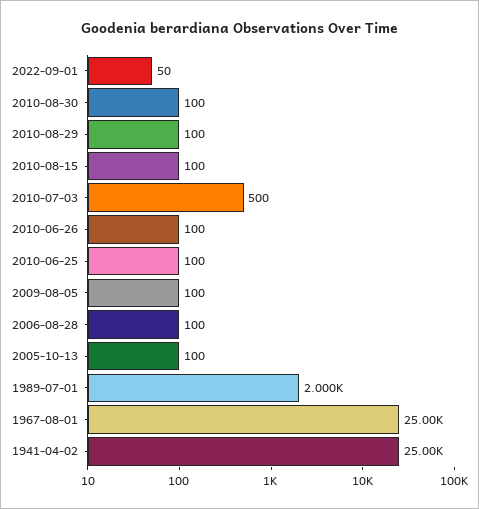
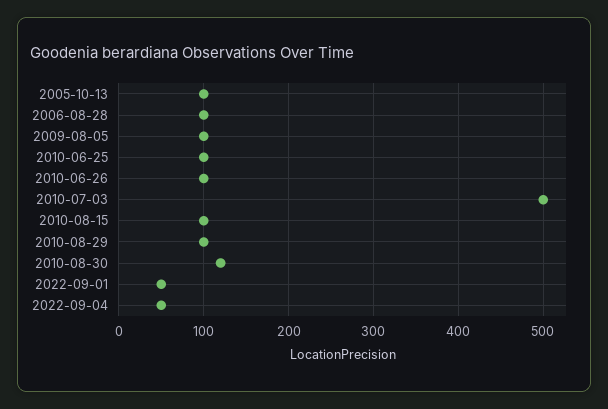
2010-08-30: 100 -> 120
1989-07-01: 2000 -> none
1967-08-01: 25000 -> none
1941-04-02: 25000 -> none
2022-09-04: none -> 50

